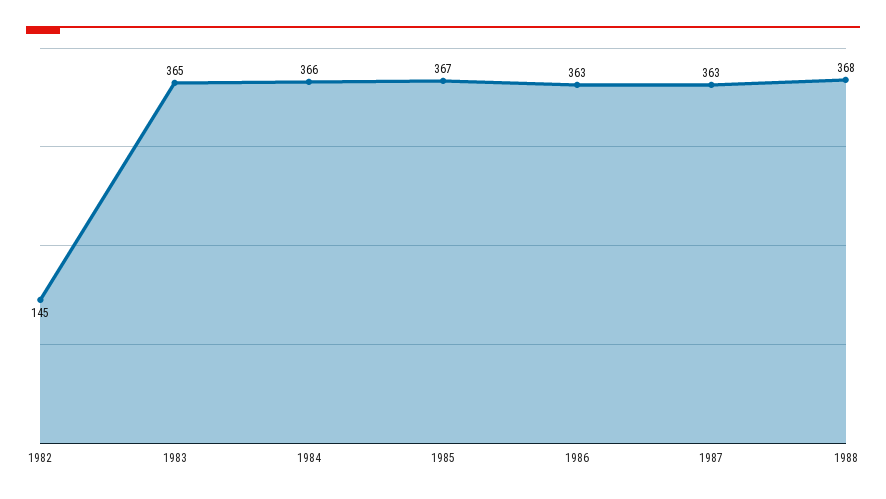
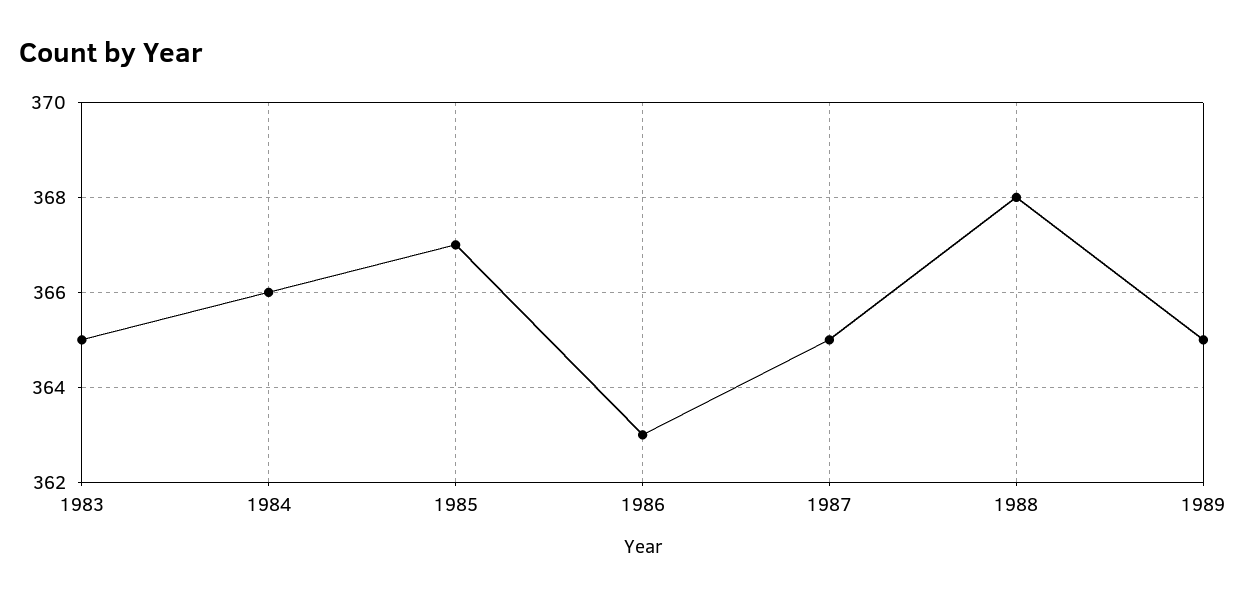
1982: 145 -> none
1987: 363 -> 365
1989: none -> 365

